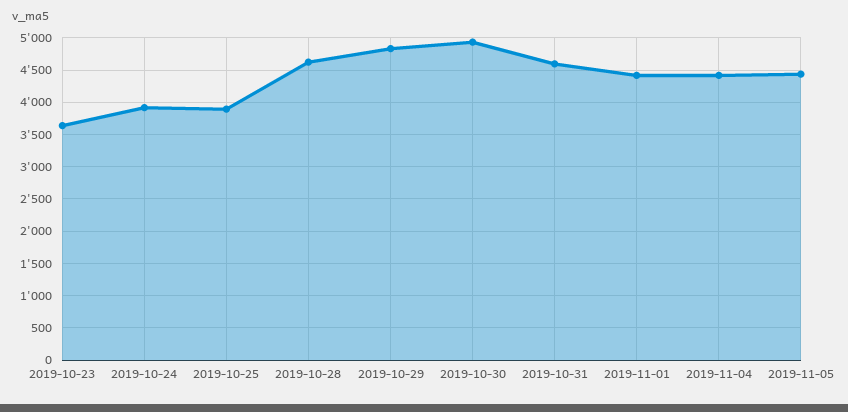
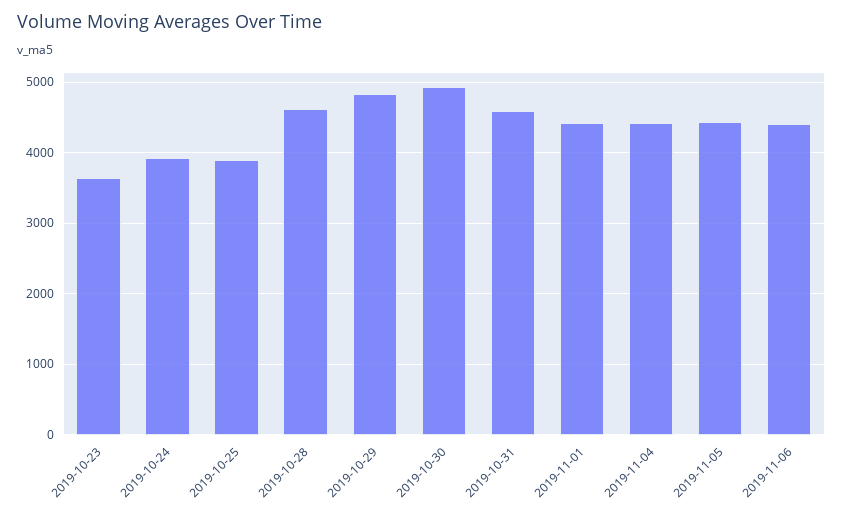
2019-11-06: none -> 4400

